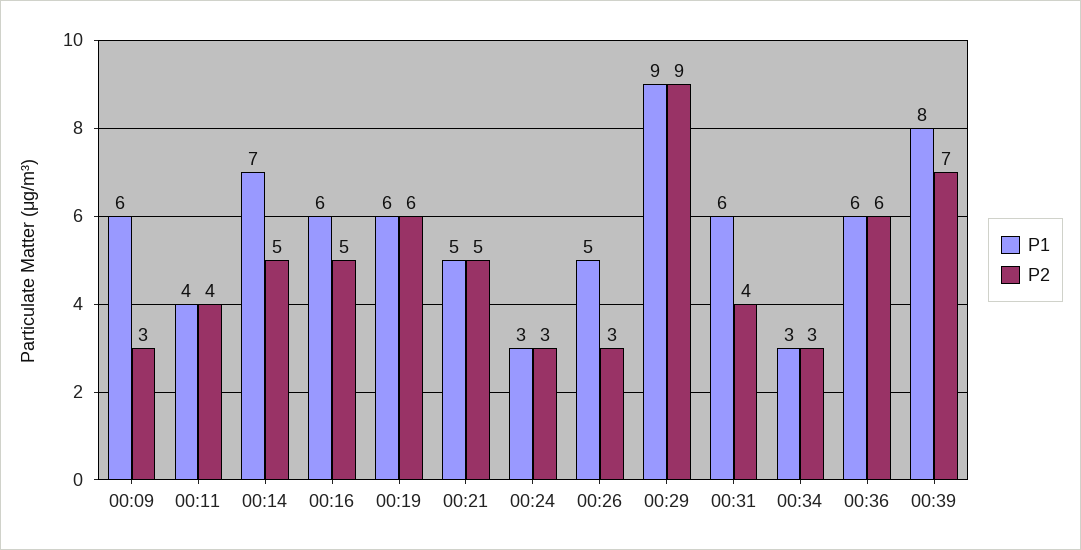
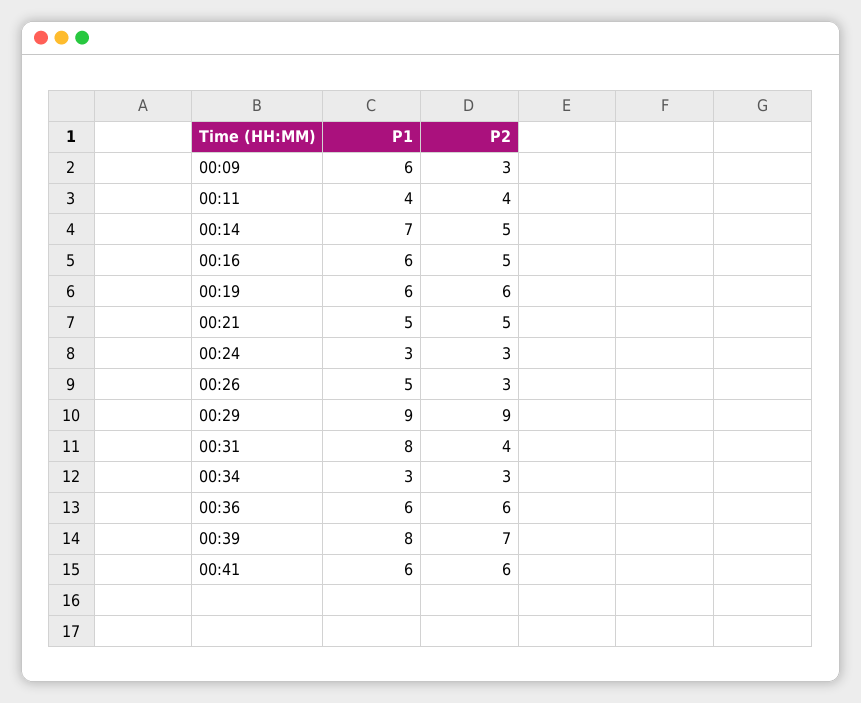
P1, 00:31: 6 -> 8
P1, 00:41: none -> 6
P2, 00:41: none -> 6

